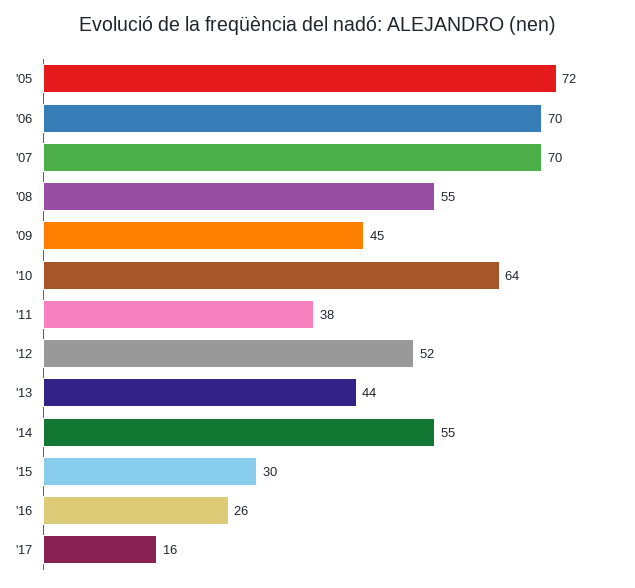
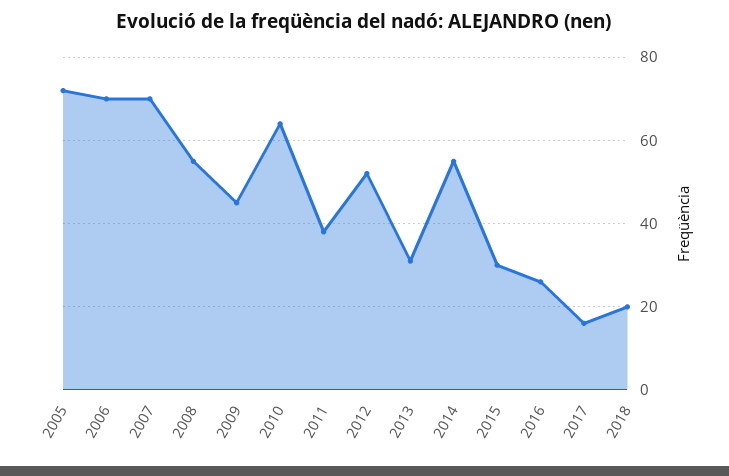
'13: 44 -> 30
2018: none -> 20

